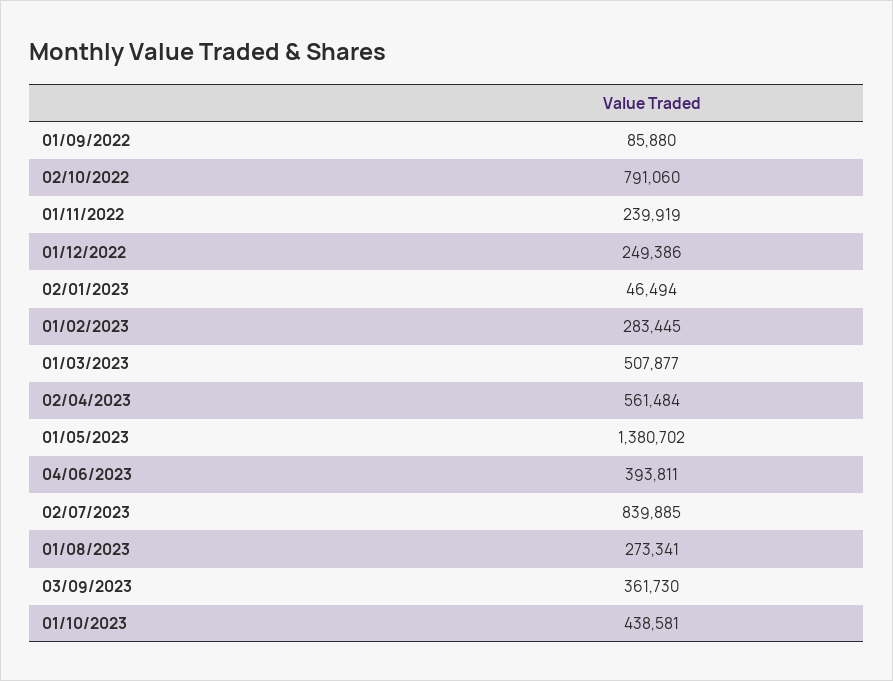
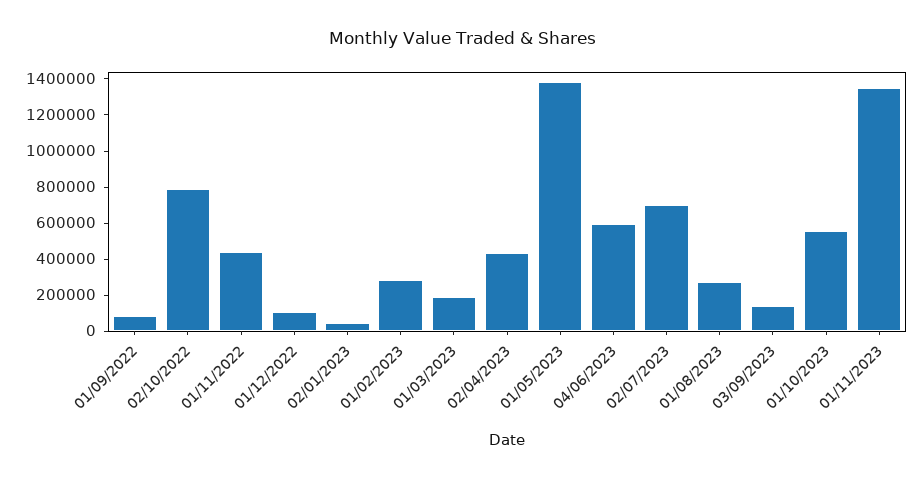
01/11/2022: 239919 -> 450000
01/12/2022: 249386 -> 100000
01/03/2023: 507877 -> 200000
02/04/2023: 561484 -> 450000
04/06/2023: 393811 -> 600000
02/07/2023: 839885 -> 700000
03/09/2023: 361730 -> 150000
01/10/2023: 438581 -> 550000
01/11/2023: none -> 1350000

